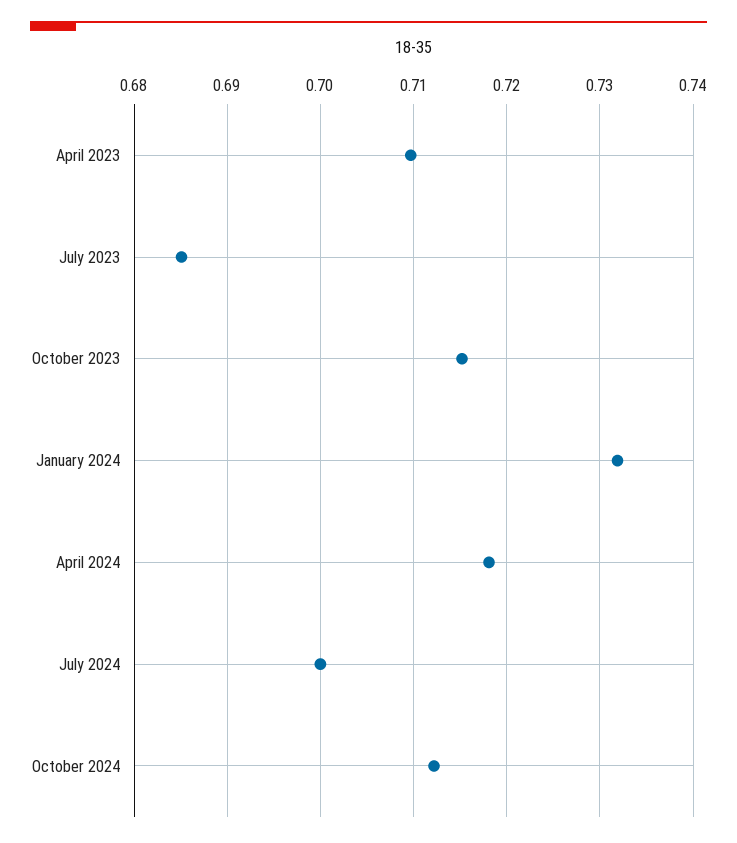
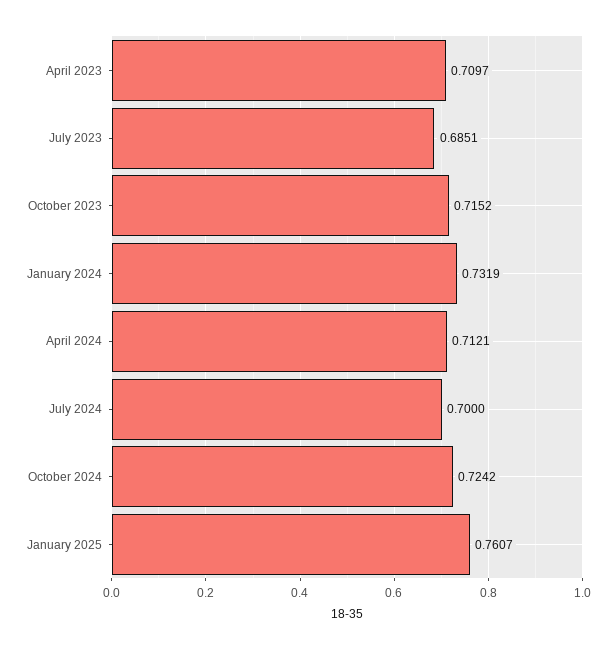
April 2024: 0.718 -> 0.7121
October 2024: 0.712 -> 0.7242
January 2025: none -> 0.7607

